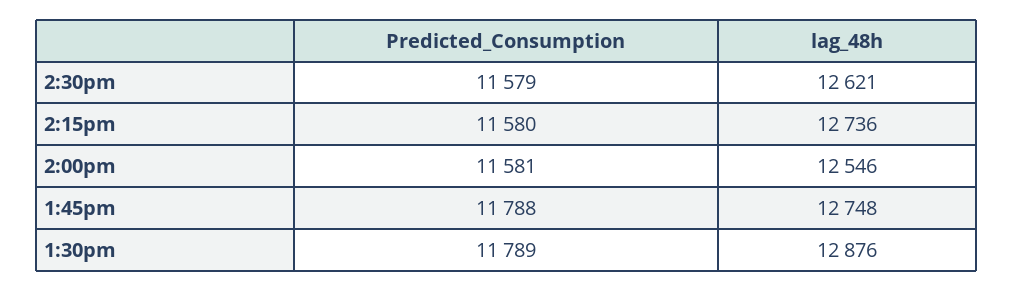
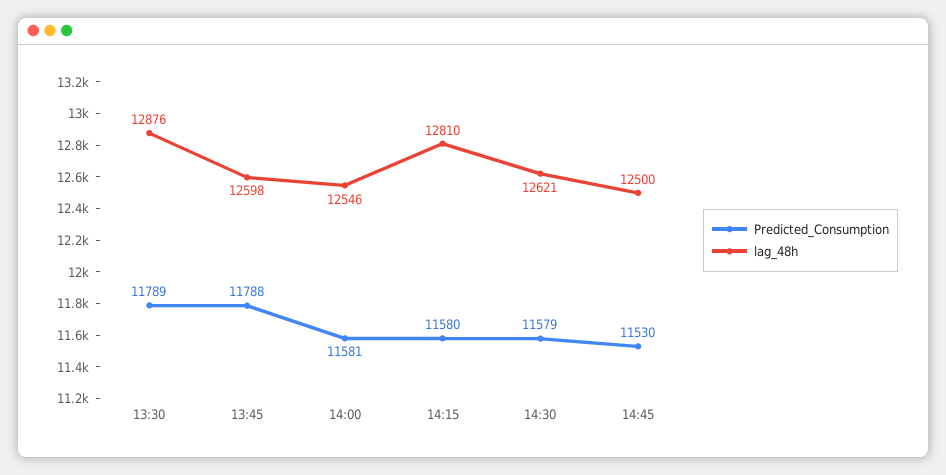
lag_48h, 2:15pm: 12736 -> 12810
lag_48h, 1:45pm: 12748 -> 12598
Predicted_Consumption, 14:45: none -> 11530
lag_48h, 14:45: none -> 12500

